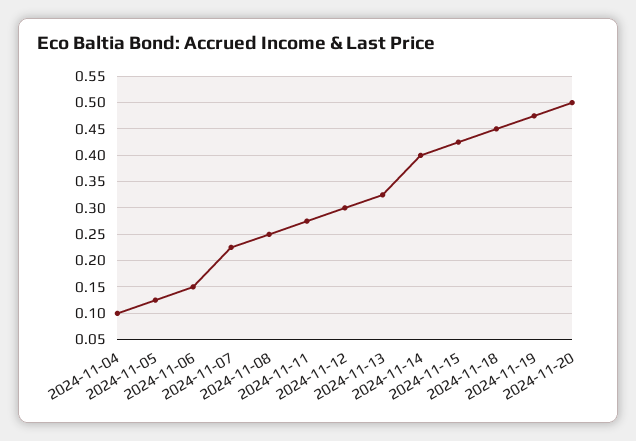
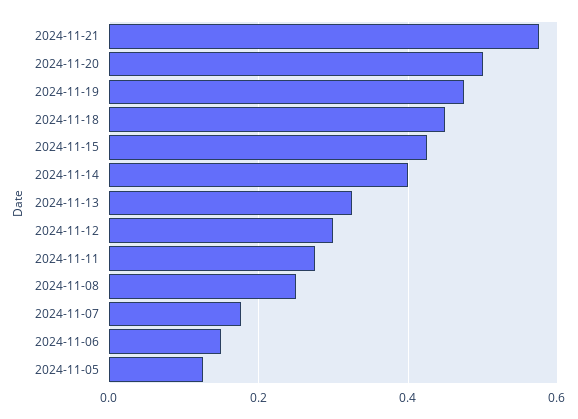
2024-11-04: 0.1 -> none
2024-11-07: 0.225 -> 0.18
2024-11-21: none -> 0.58

